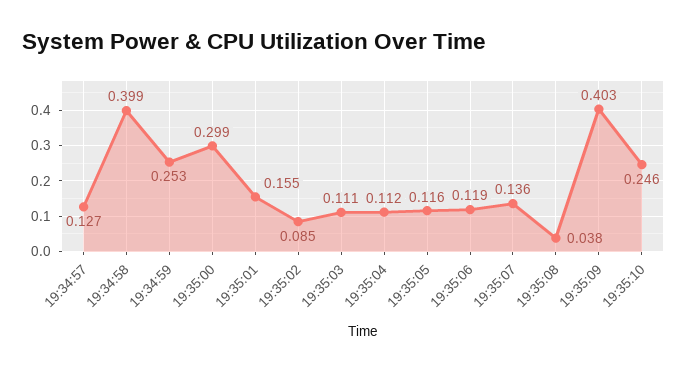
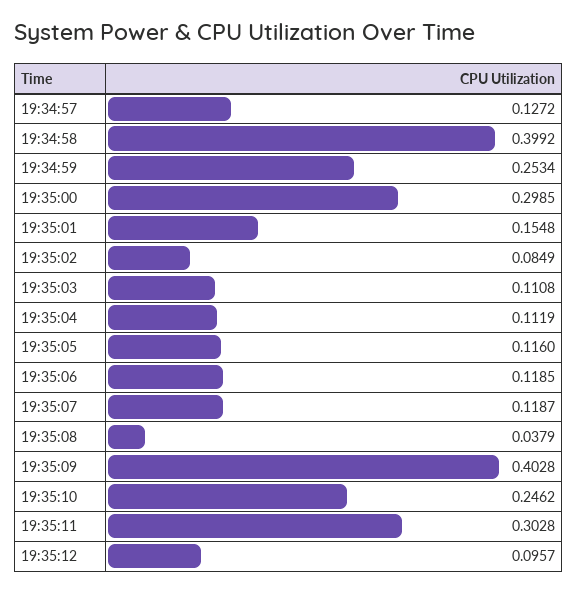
19:35:07: 0.136 -> 0.1187
19:35:11: none -> 0.3028
19:35:12: none -> 0.0957

